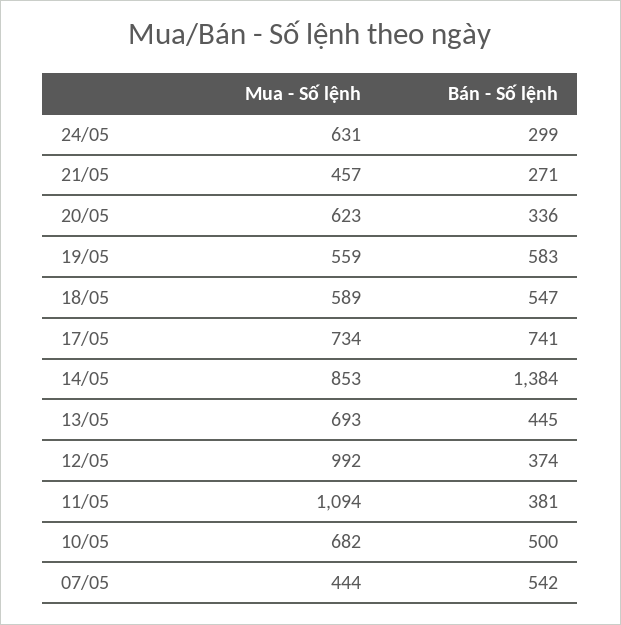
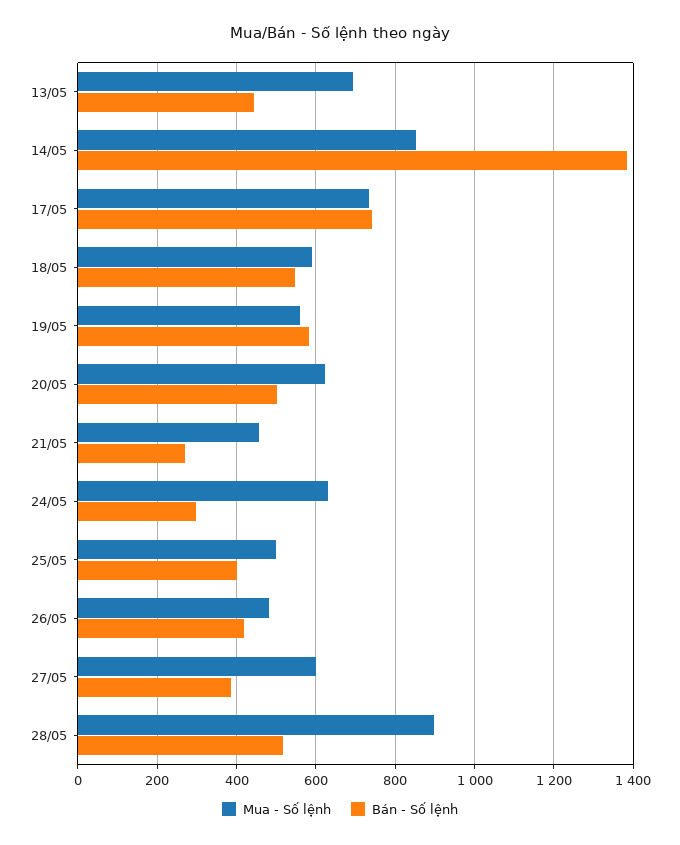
Bán - Số lệnh, 20/05: 336 -> 500
Mua - Số lệnh, 12/05: 992 -> none
Bán - Số lệnh, 12/05: 374 -> none
Mua - Số lệnh, 11/05: 1094 -> none
Bán - Số lệnh, 11/05: 381 -> none
Mua - Số lệnh, 10/05: 682 -> none
Bán - Số lệnh, 10/05: 500 -> none
Mua - Số lệnh, 07/05: 444 -> none
Bán - Số lệnh, 07/05: 542 -> none
Mua - Số lệnh, 25/05: none -> 500
Bán - Số lệnh, 25/05: none -> 400
Mua - Số lệnh, 26/05: none -> 480
Bán - Số lệnh, 26/05: none -> 420
Mua - Số lệnh, 27/05: none -> 600
Bán - Số lệnh, 27/05: none -> 380
Mua - Số lệnh, 28/05: none -> 900
Bán - Số lệnh, 28/05: none -> 520

